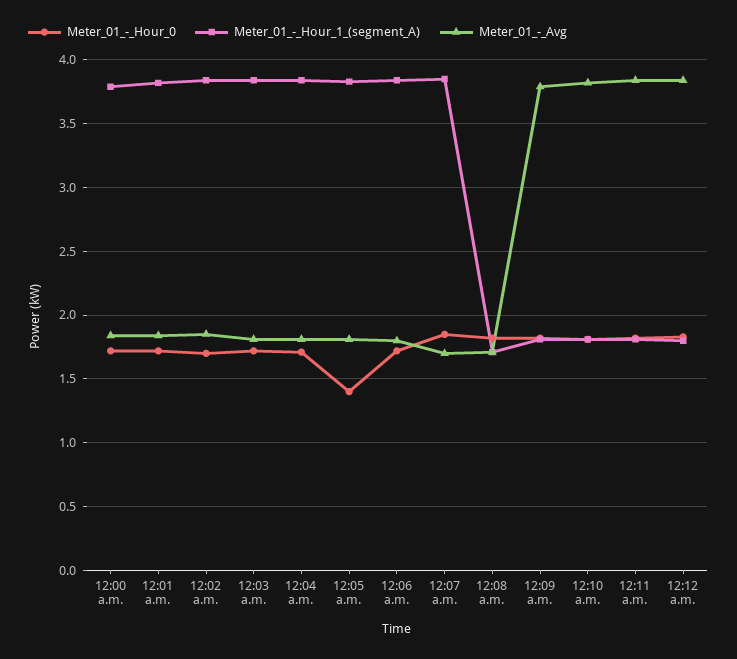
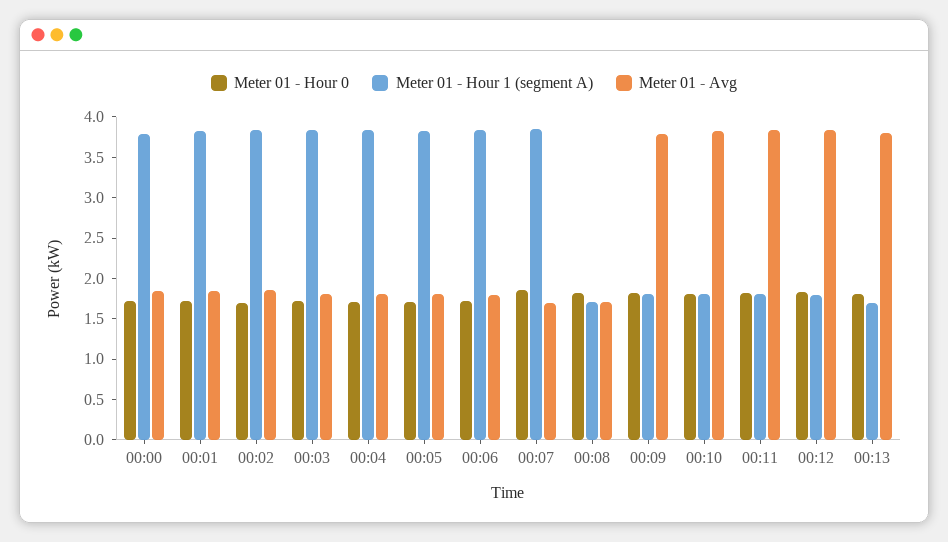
Meter_01_-_Hour_0, 12:05 a.m.: 1.4 -> 1.7
Meter_01_-_Hour_0, 00:13: none -> 1.8
Meter_01_-_Hour_1_(segment_A), 00:13: none -> 1.7
Meter_01_-_Avg, 00:13: none -> 3.8

